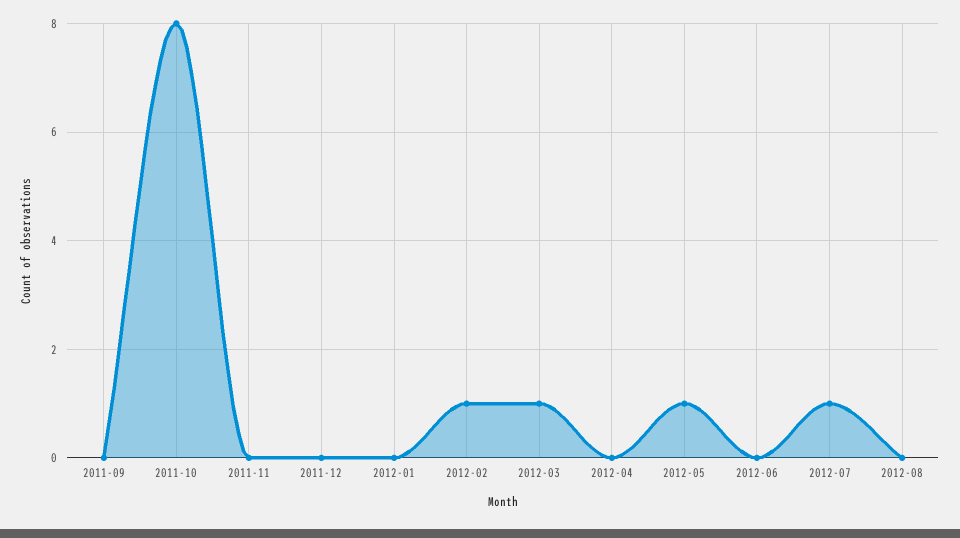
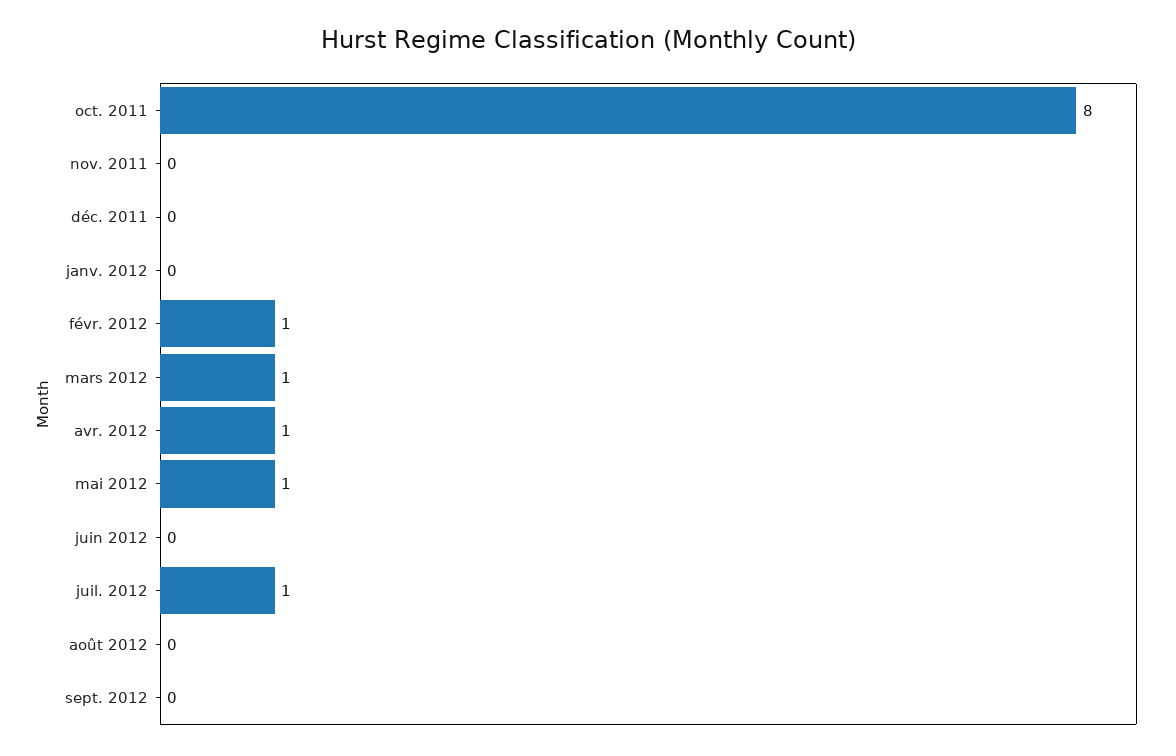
2011-09: 0 -> none
2012-04: 0 -> 1
sept. 2012: none -> 0

